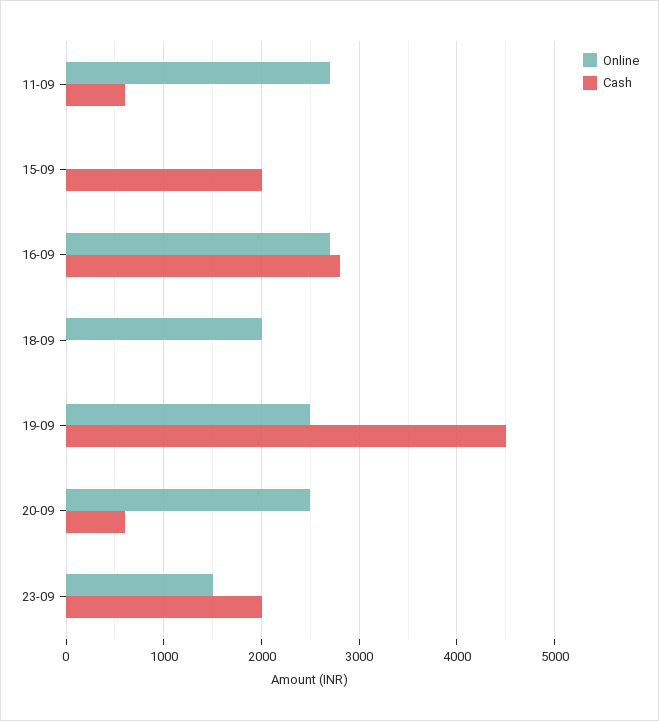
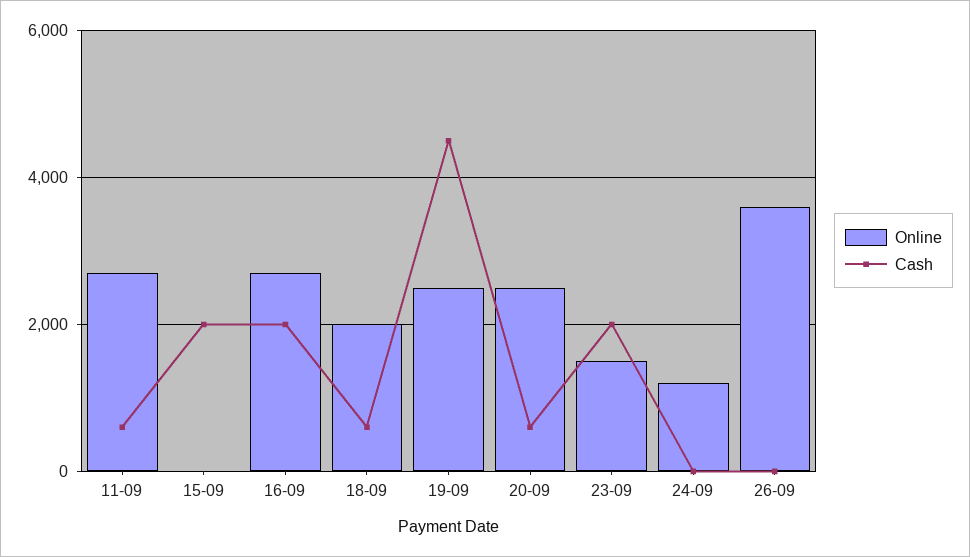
Cash, 16-09: 2800 -> 2000
Cash, 18-09: 0 -> 600
Online, 24-09: none -> 1200
Cash, 24-09: none -> 0
Online, 26-09: none -> 3600
Cash, 26-09: none -> 0

